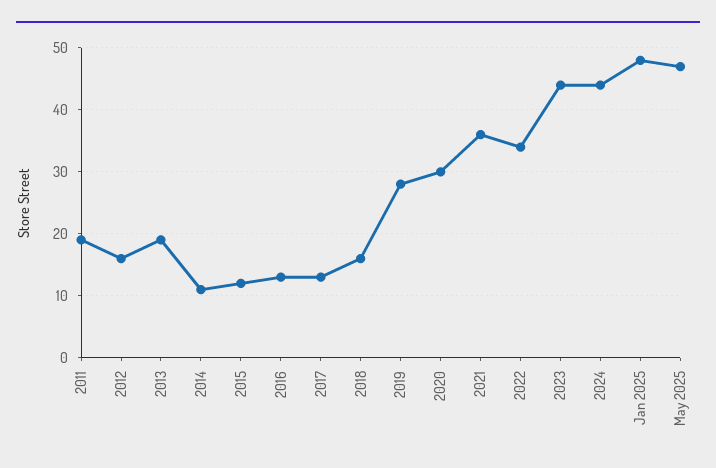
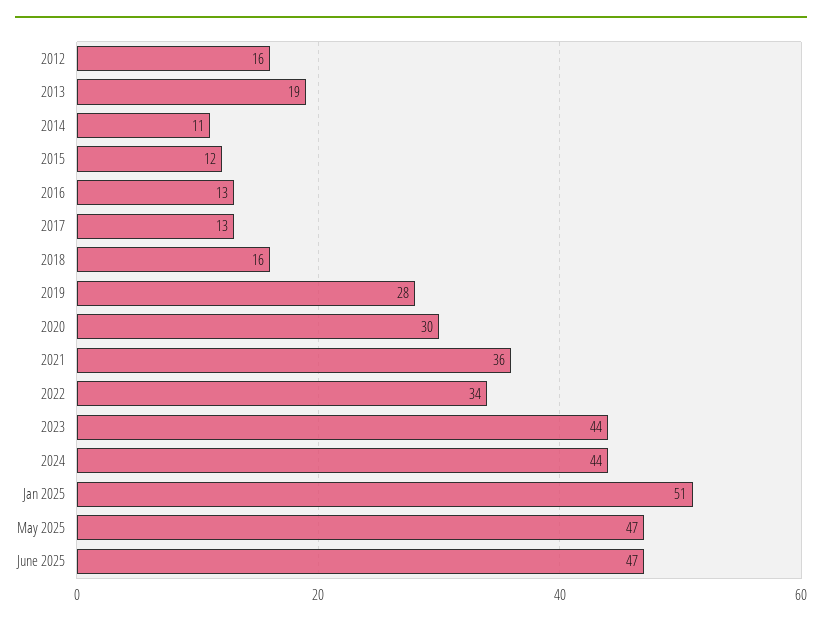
2011: 19 -> none
Jan 2025: 48 -> 51
June 2025: none -> 47

